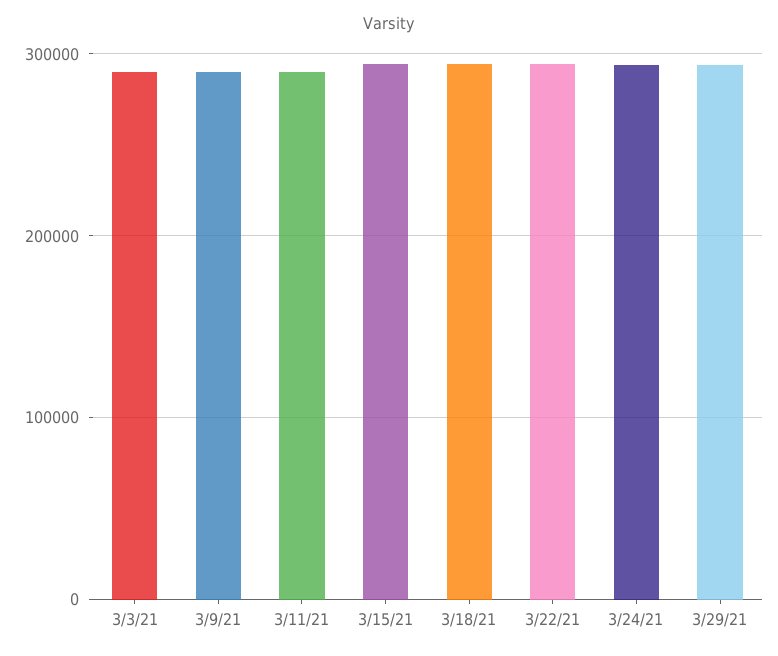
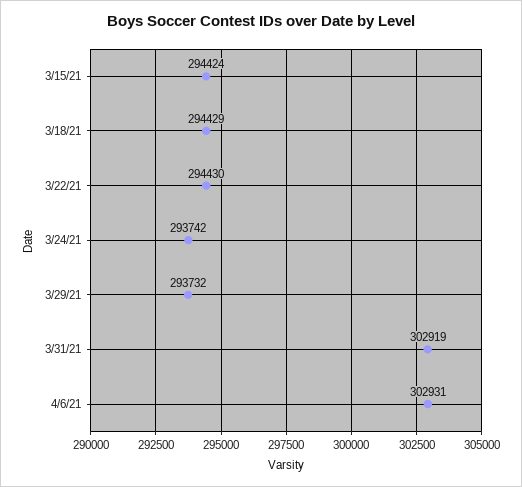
3/3/21: 290000 -> none
3/9/21: 290000 -> none
3/11/21: 290000 -> none
3/31/21: none -> 302919
4/6/21: none -> 302931

